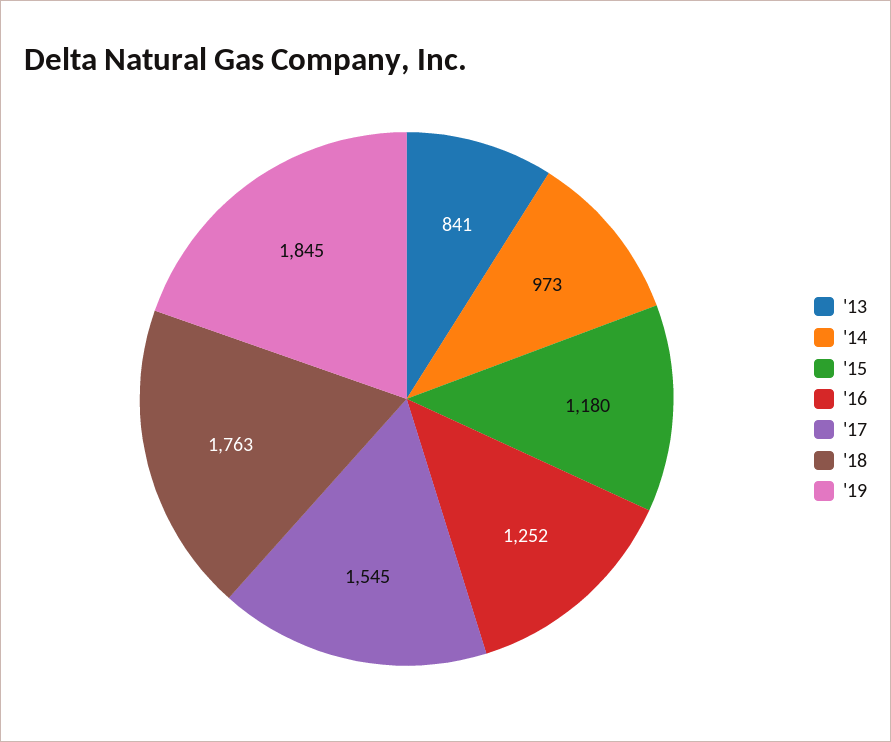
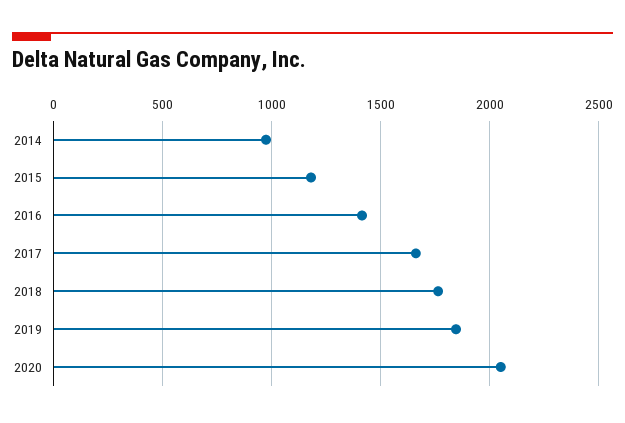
'13: 841 -> none
'16: 1252 -> 1400
'17: 1545 -> 1650
2020: none -> 2050

